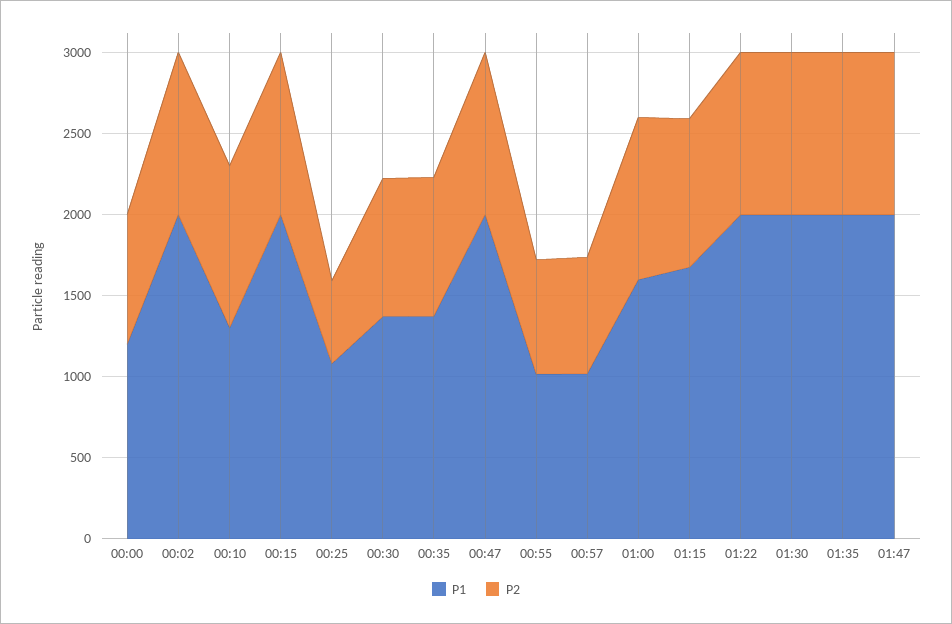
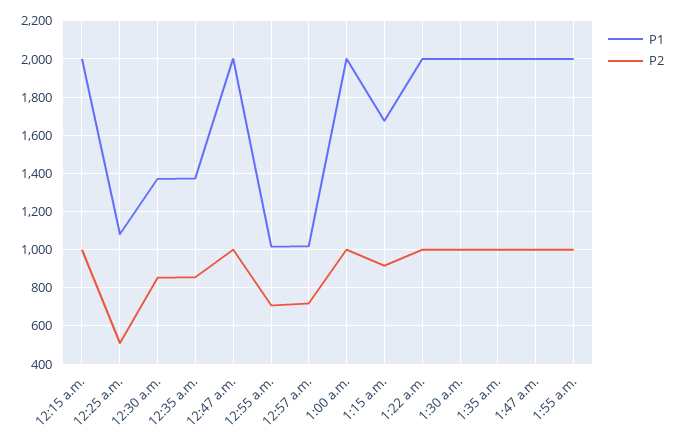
P1, 00:00: 1200 -> none
P2, 00:00: 800 -> none
P1, 00:02: 2000 -> none
P2, 00:02: 1000 -> none
P1, 00:10: 1300 -> none
P2, 00:10: 1000 -> none
P1, 01:00: 1600 -> 2000
P1, 1:55 a.m.: none -> 2000
P2, 1:55 a.m.: none -> 1000

